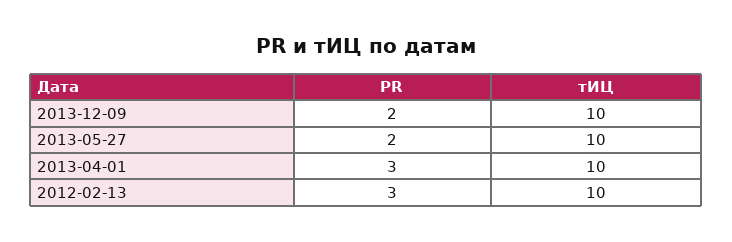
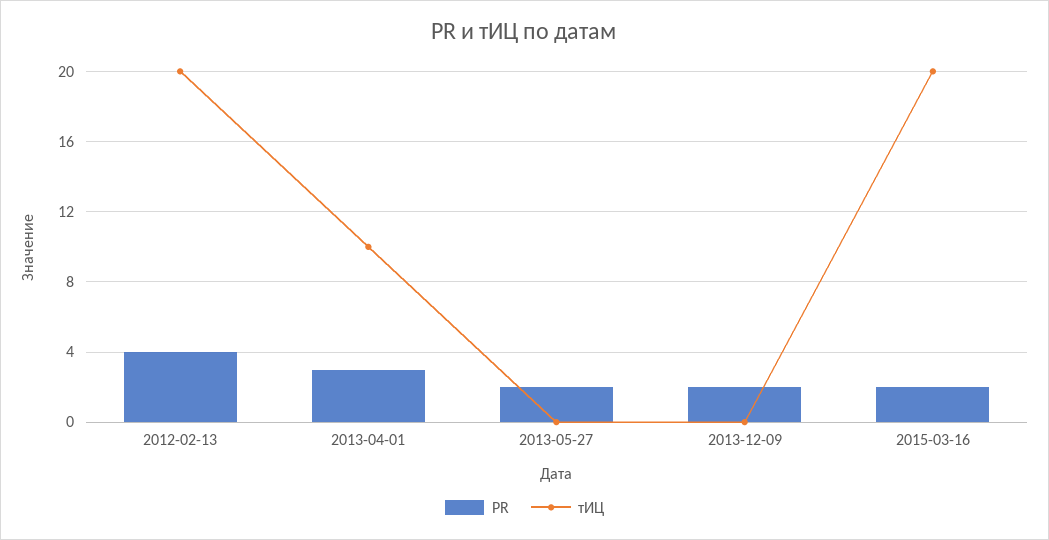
тИЦ, 2013-12-09: 10 -> 0
тИЦ, 2013-05-27: 10 -> 0
PR, 2012-02-13: 3 -> 4
тИЦ, 2012-02-13: 10 -> 20
PR, 2015-03-16: none -> 2
тИЦ, 2015-03-16: none -> 20

